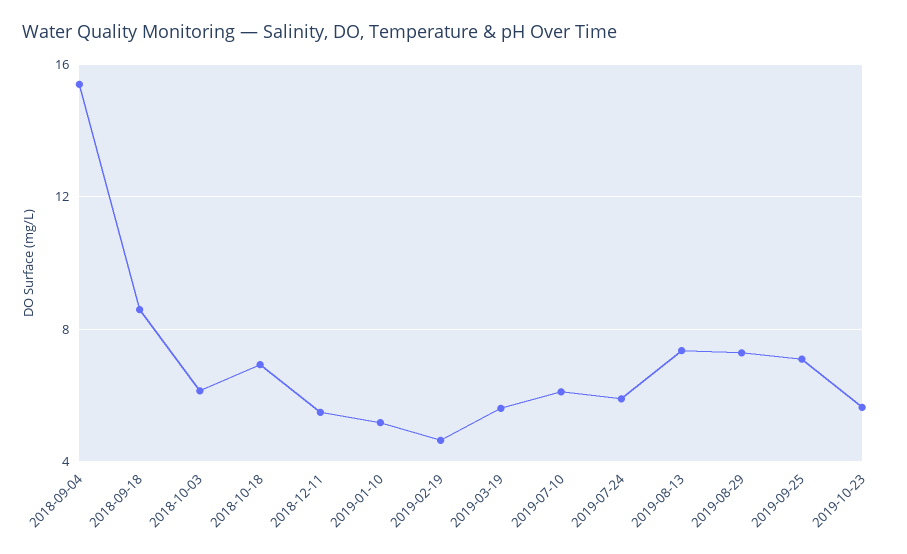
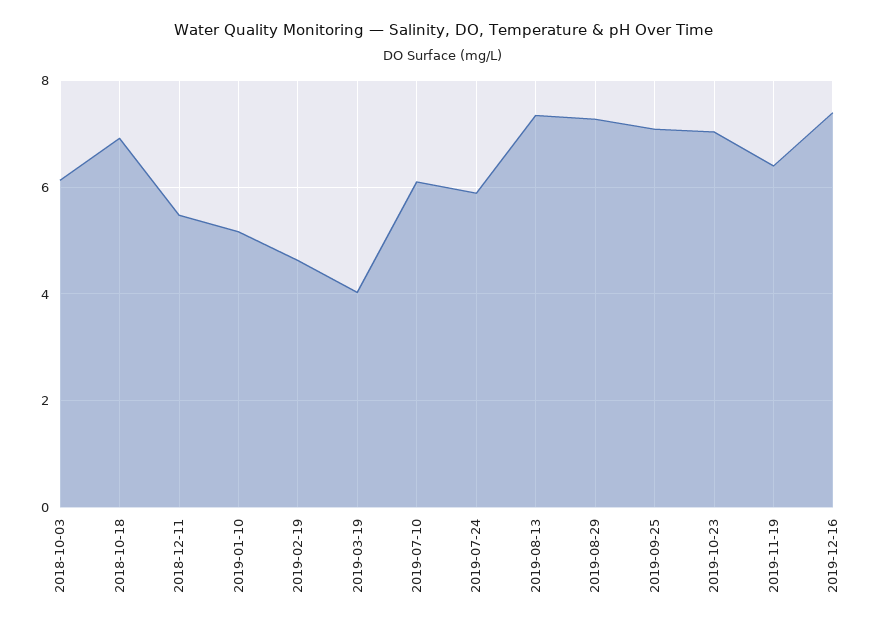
2018-09-04: 15.5 -> none
2018-09-18: 8.5 -> none
2019-03-19: 5.5 -> 4
2019-10-23: 5.5 -> 7
2019-11-19: none -> 6.4
2019-12-16: none -> 7.4

